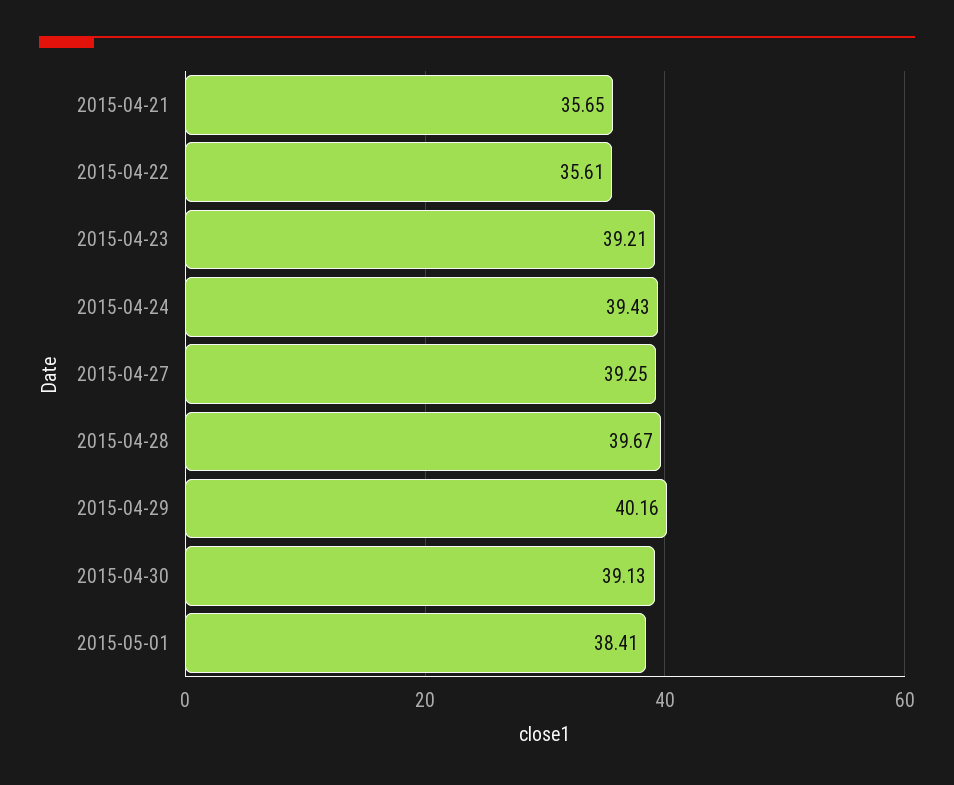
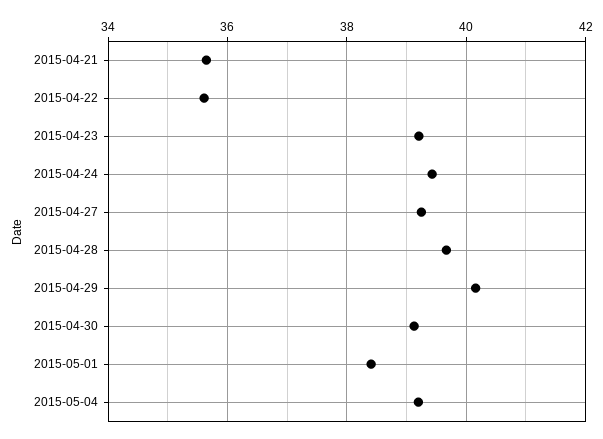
2015-05-04: none -> 39.2

